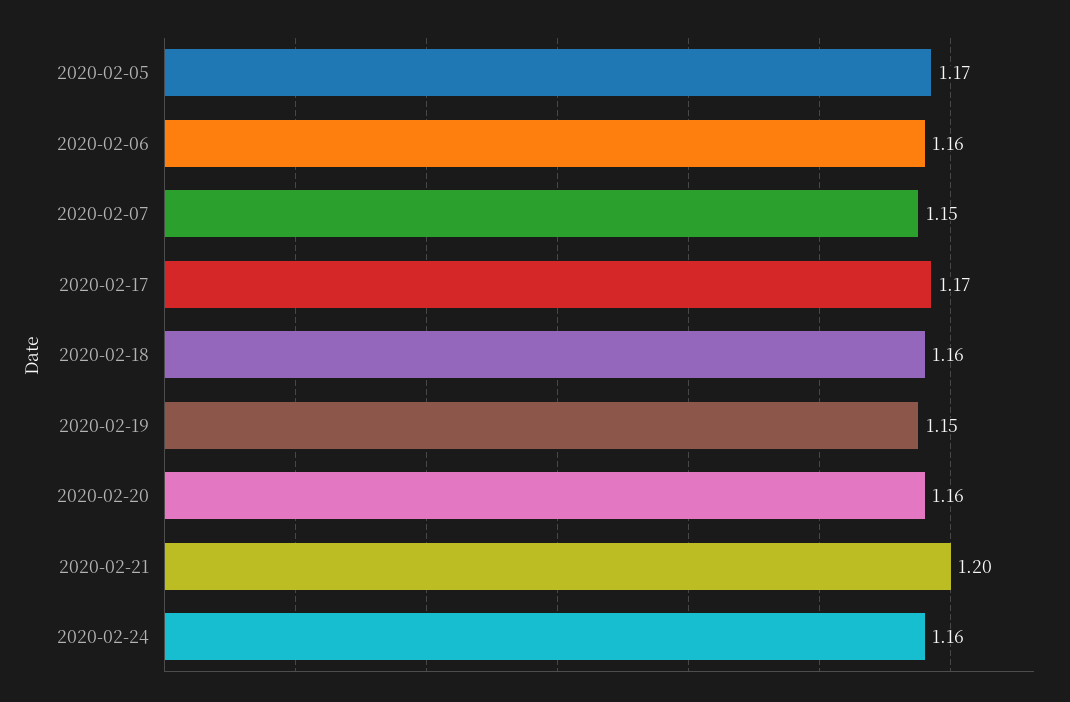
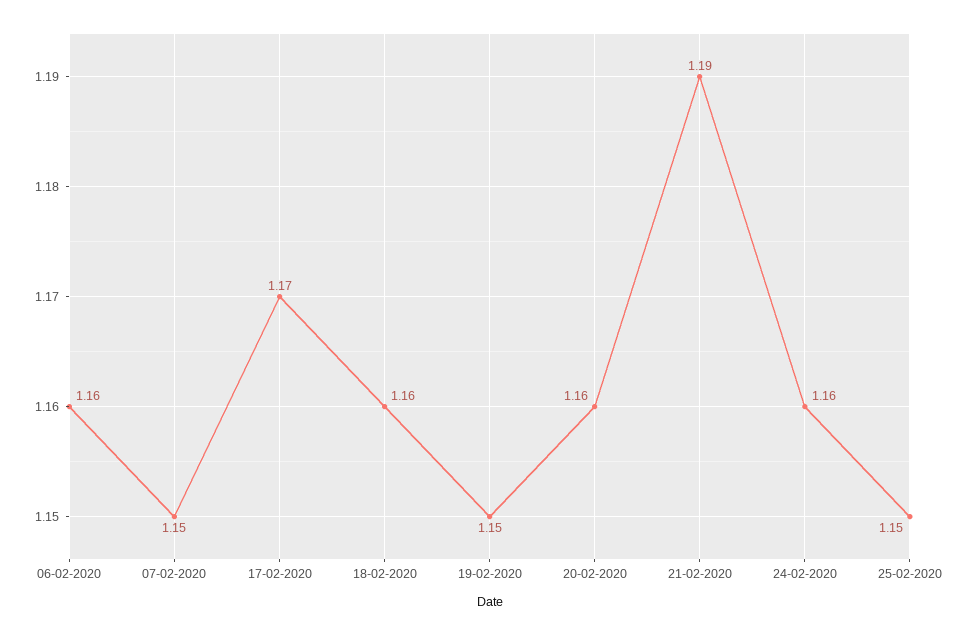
2020-02-05: 1.17 -> none
2020-02-21: 1.2 -> 1.19
25-02-2020: none -> 1.15

